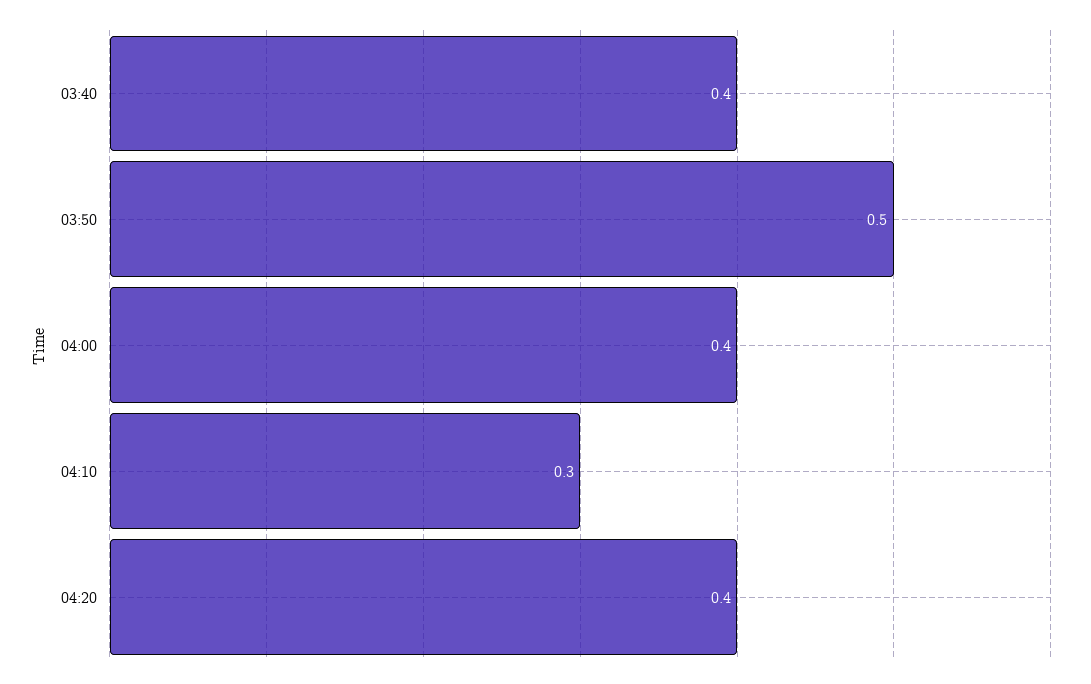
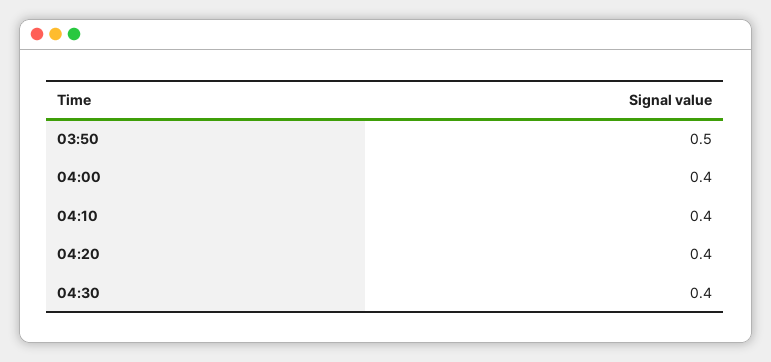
03:40: 0.4 -> none
04:10: 0.3 -> 0.4
04:30: none -> 0.4

